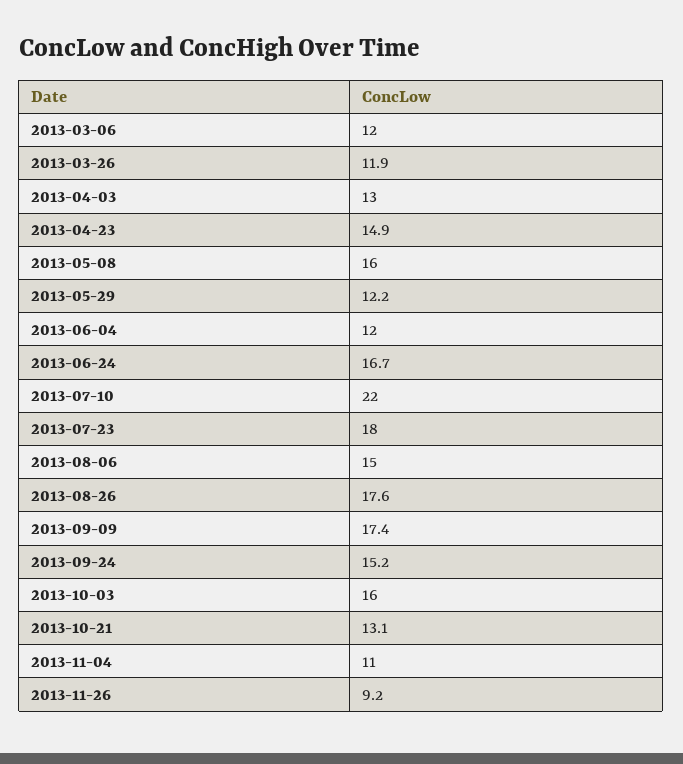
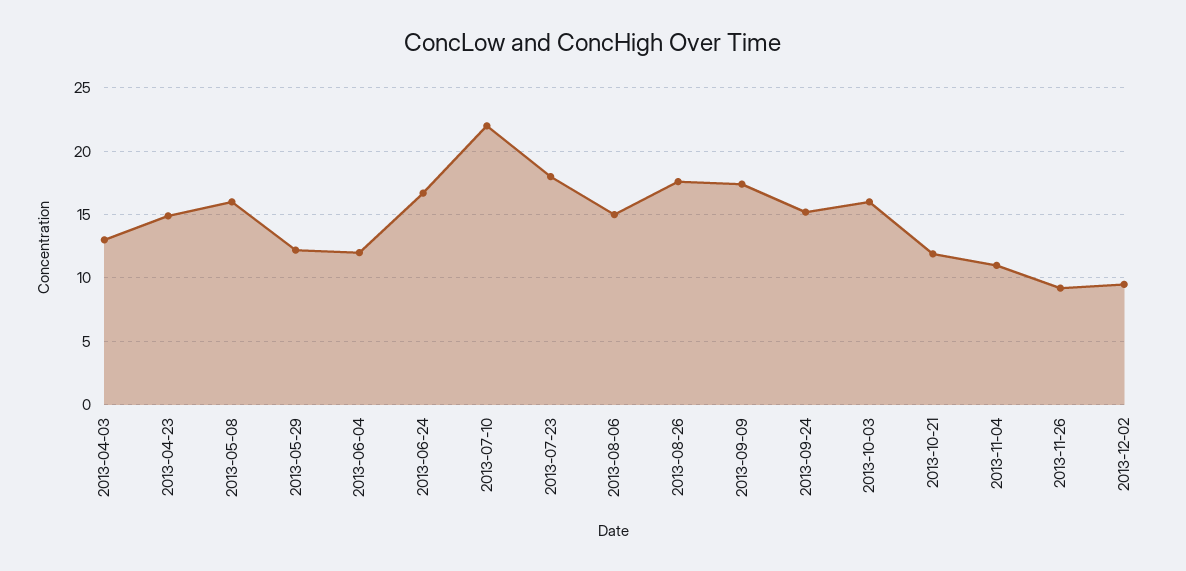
2013-03-06: 12 -> none
2013-03-26: 11.9 -> none
2013-10-21: 13.1 -> 12
2013-12-02: none -> 9.5

